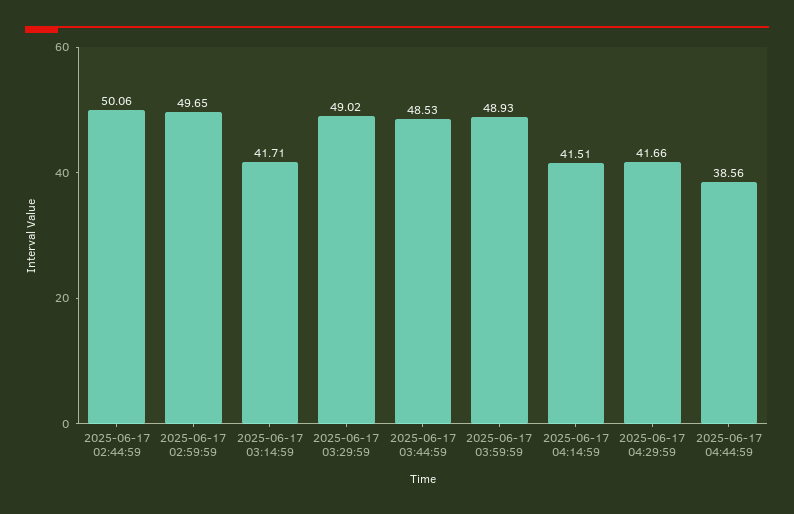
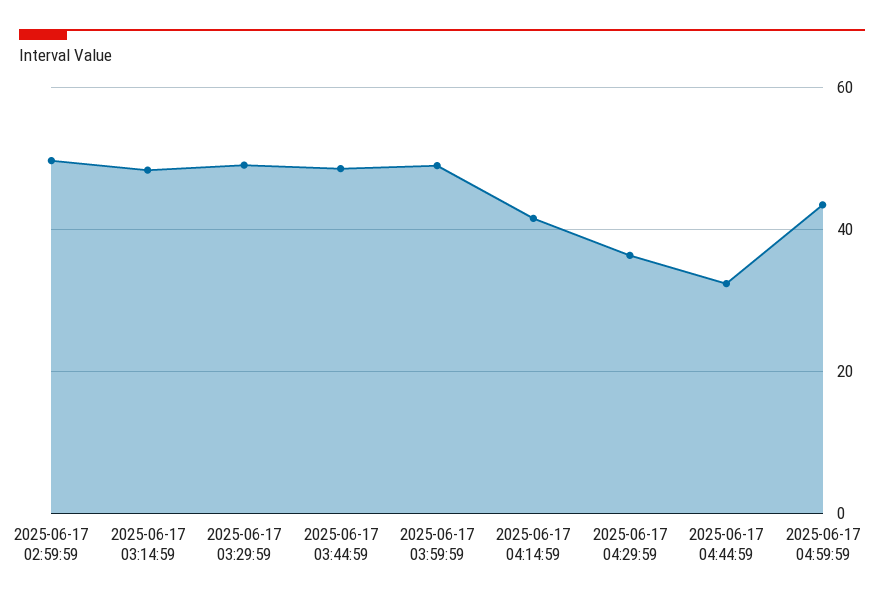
2025-06-17 02:44:59: 50.06 -> none
2025-06-17 03:14:59: 41.71 -> 48
2025-06-17 04:29:59: 41.66 -> 36
2025-06-17 04:44:59: 38.56 -> 32
2025-06-17 04:59:59: none -> 44

